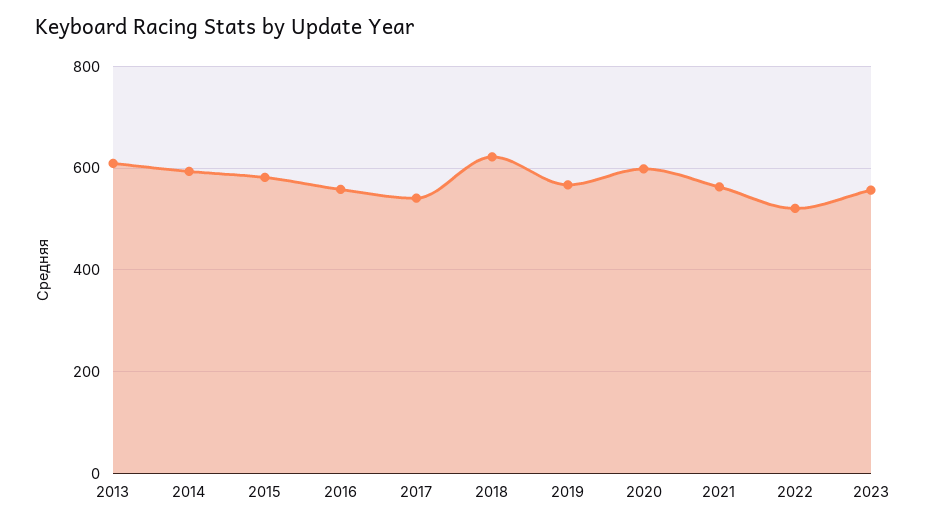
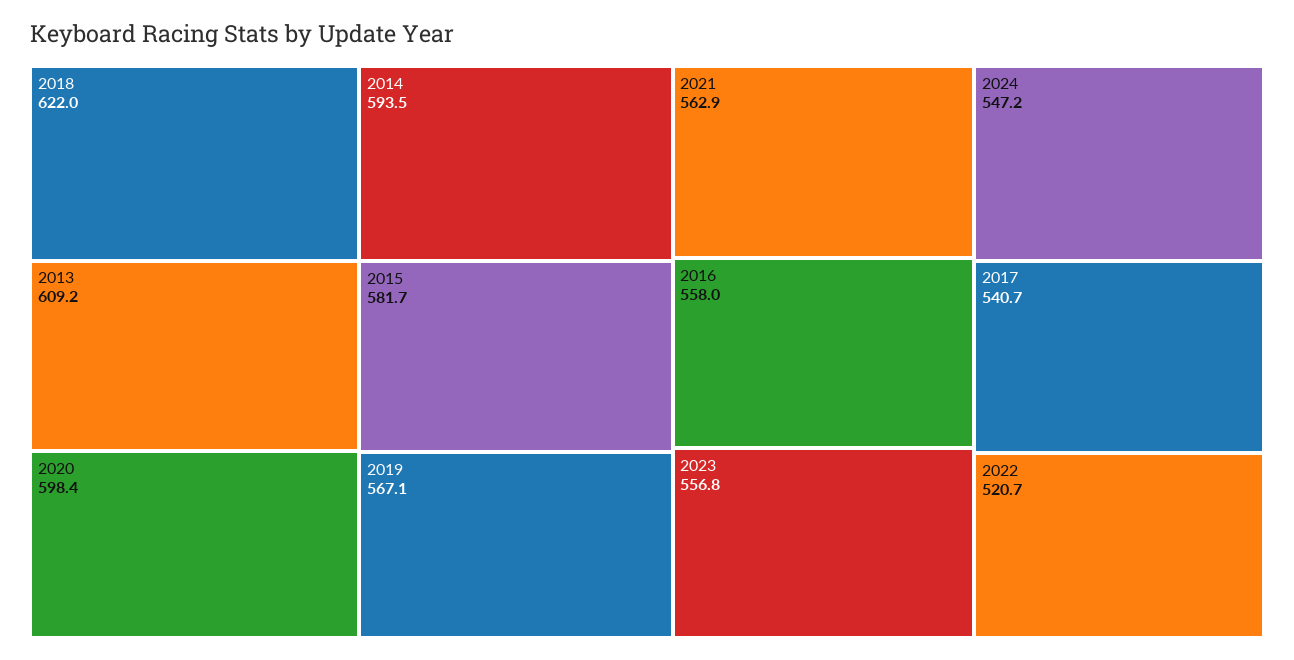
2024: none -> 547.2

